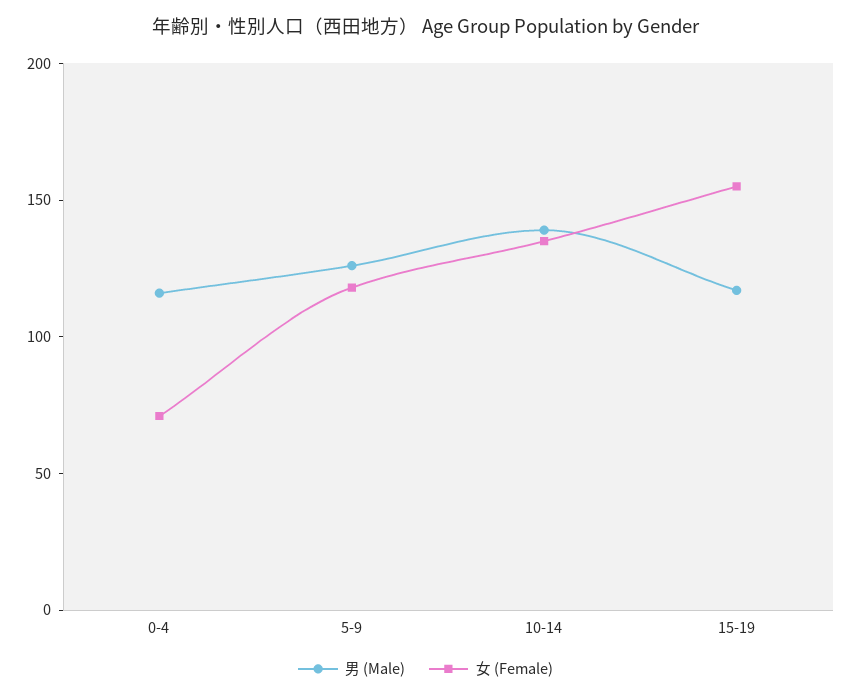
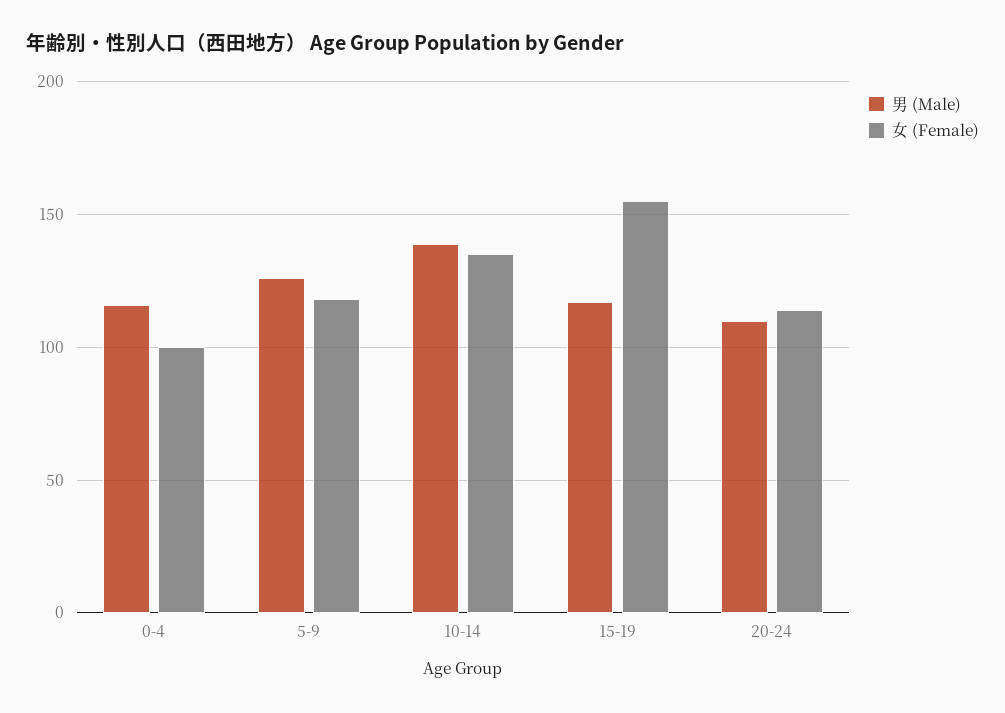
女 (Female), 0-4: 70 -> 100
男 (Male), 20-24: none -> 110
女 (Female), 20-24: none -> 115

